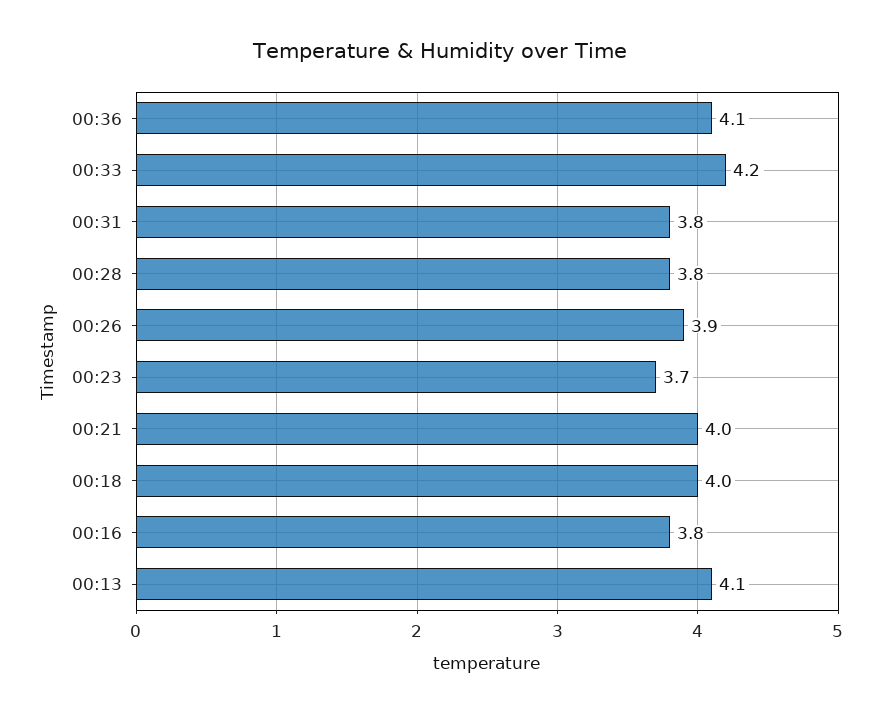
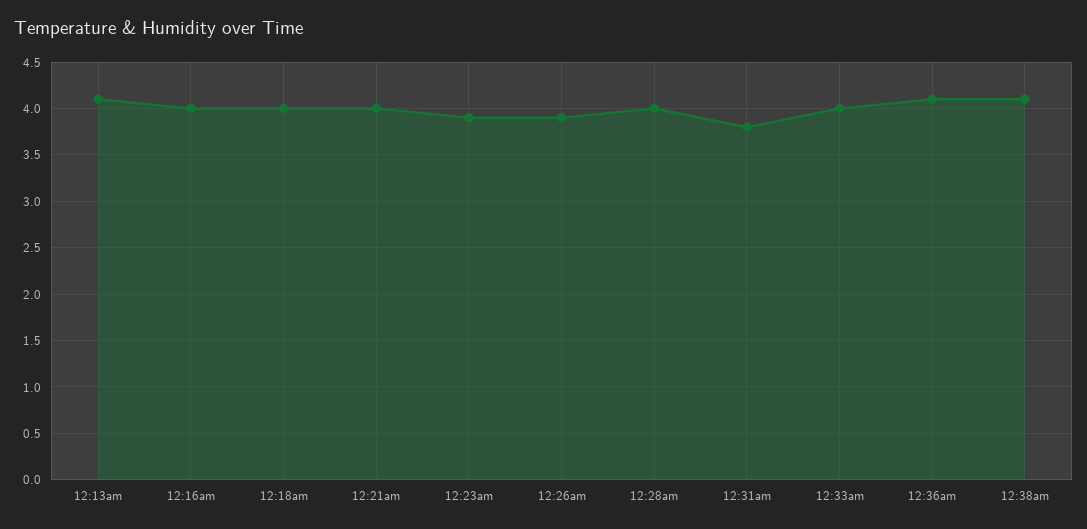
00:33: 4.2 -> 4
00:28: 3.8 -> 4
00:23: 3.7 -> 3.9
00:16: 3.8 -> 4
12:38am: none -> 4.1

